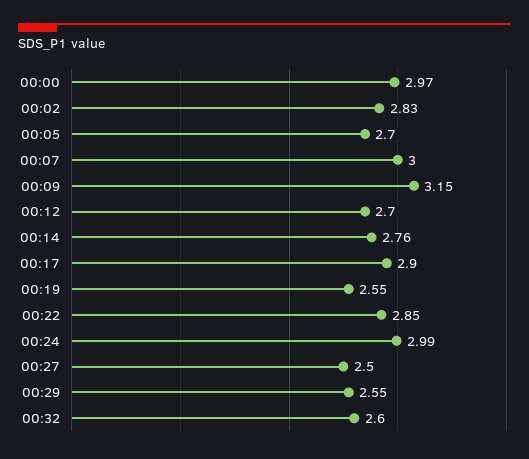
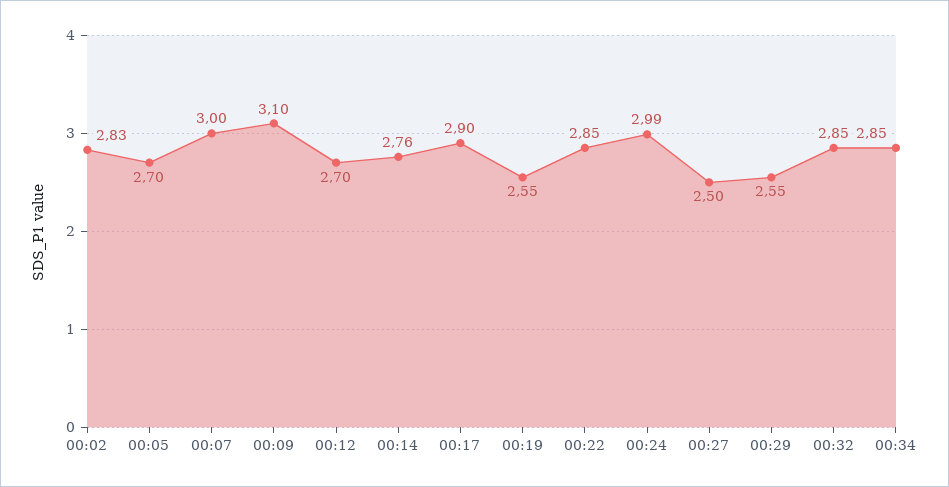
00:00: 2.97 -> none
00:09: 3.15 -> 3.1
00:32: 2.6 -> 2.85
00:34: none -> 2.85

